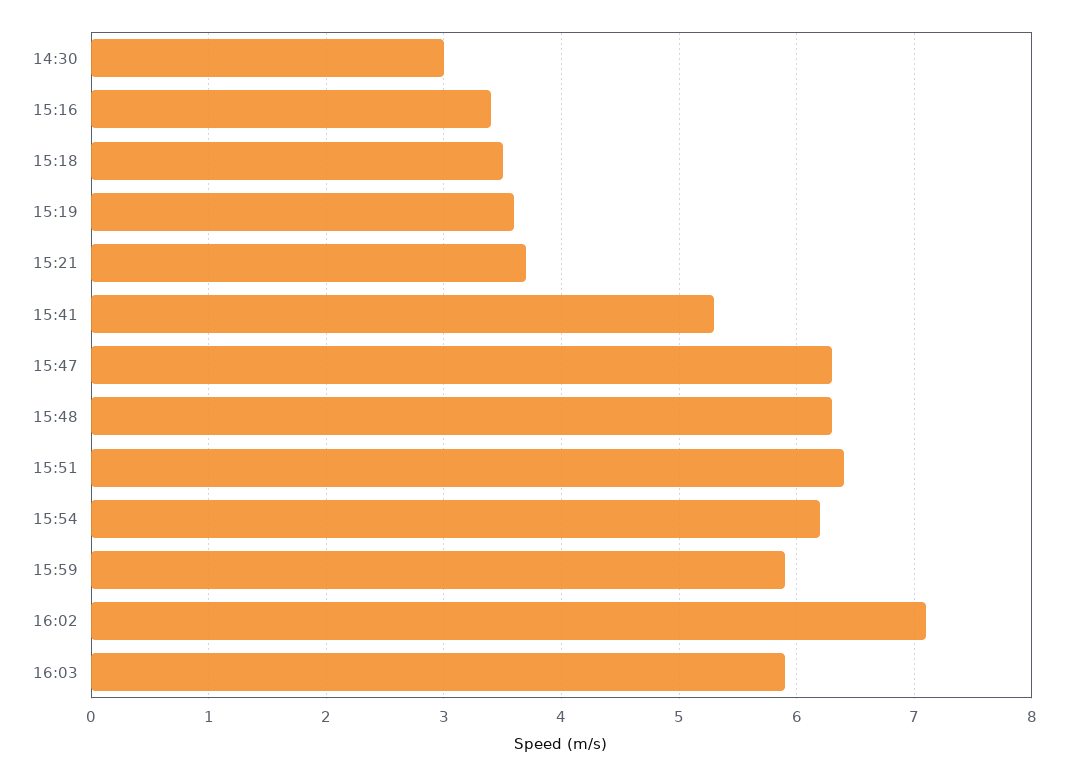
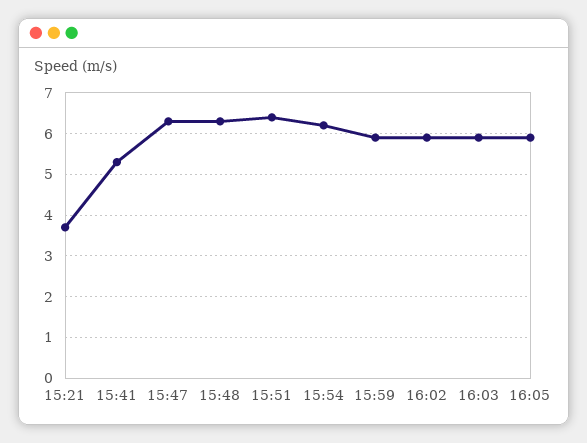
14:30: 3 -> none
15:16: 3.4 -> none
15:18: 3.5 -> none
15:19: 3.6 -> none
16:02: 7.1 -> 6
16:05: none -> 6

